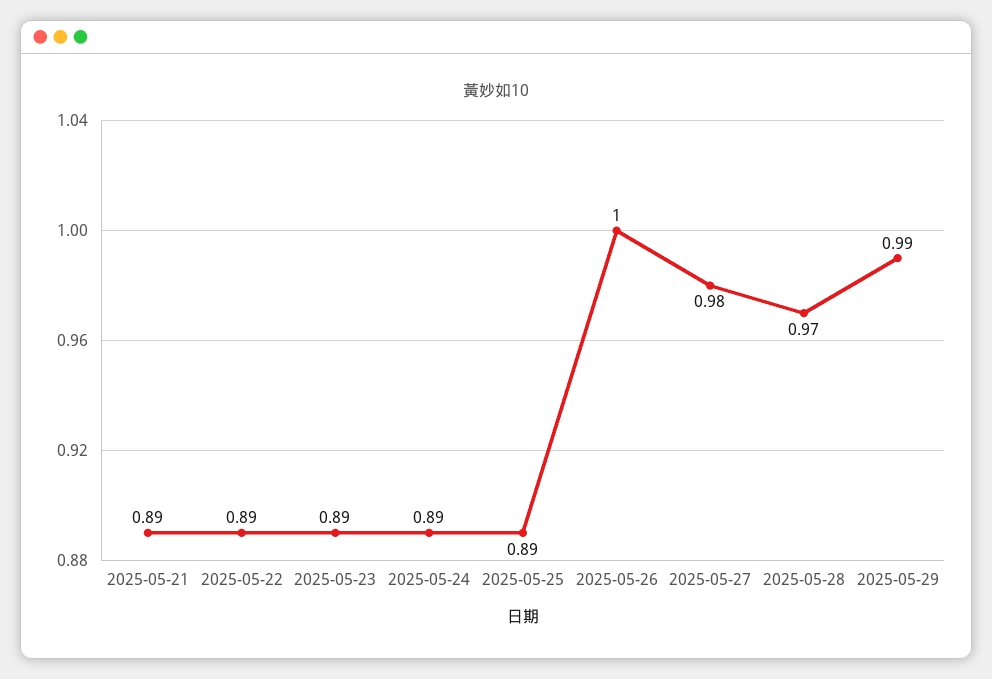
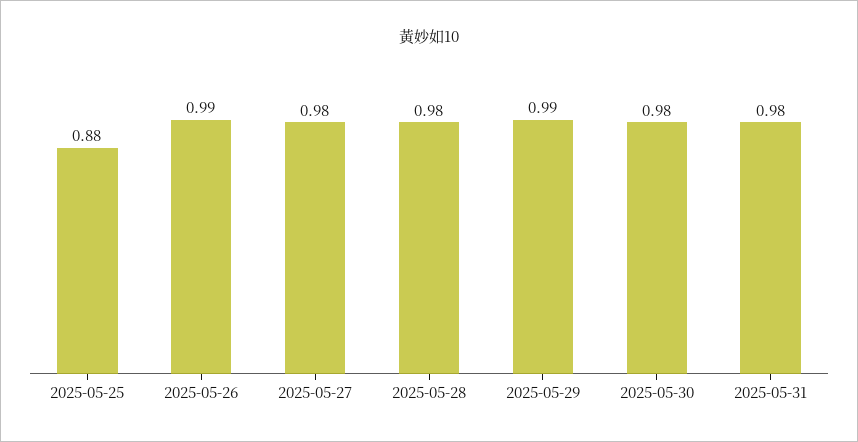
2025-05-21: 0.89 -> none
2025-05-22: 0.89 -> none
2025-05-23: 0.89 -> none
2025-05-24: 0.89 -> none
2025-05-25: 0.89 -> 0.88
2025-05-26: 1 -> 0.99
2025-05-28: 0.97 -> 0.98
2025-05-30: none -> 0.98
2025-05-31: none -> 0.98

